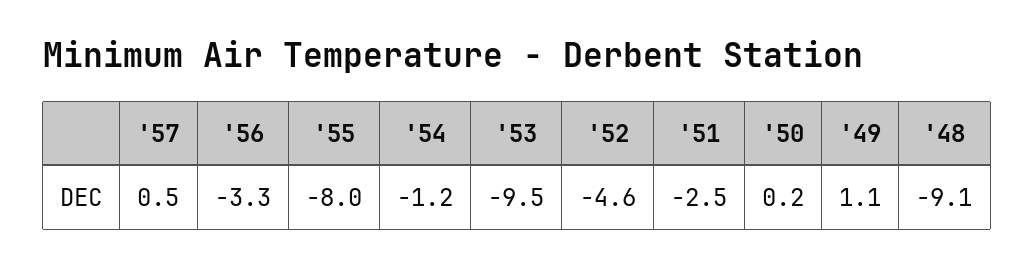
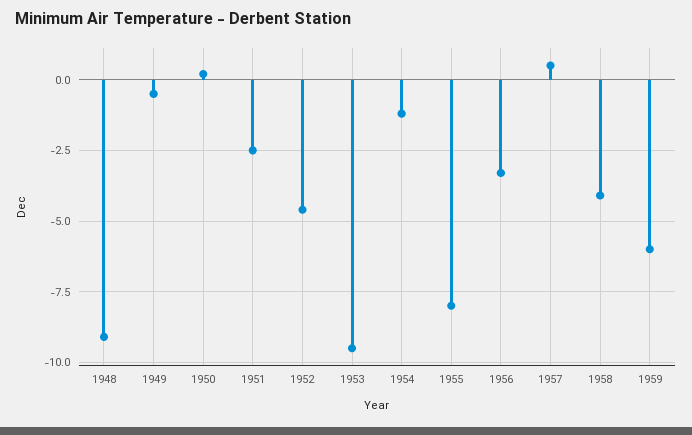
'49: 1.1 -> -0.5
1958: none -> -4
1959: none -> -6

